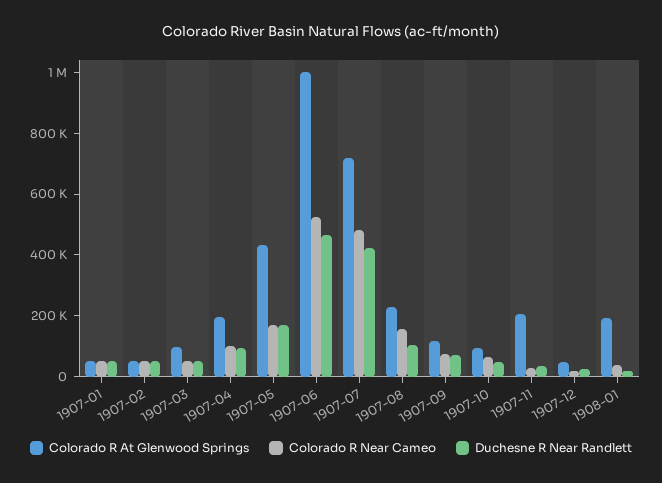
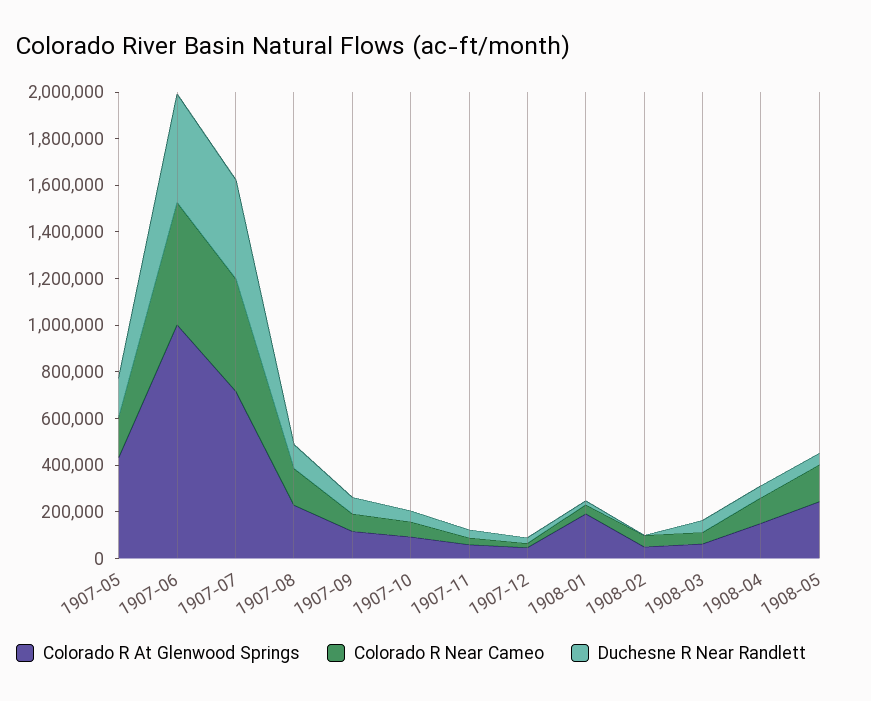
Colorado R At Glenwood Springs, 1907-01: 50000 -> none
Colorado R Near Cameo, 1907-01: 50000 -> none
Duchesne R Near Randlett, 1907-01: 50000 -> none
Colorado R At Glenwood Springs, 1907-02: 50000 -> none
Colorado R Near Cameo, 1907-02: 50000 -> none
Duchesne R Near Randlett, 1907-02: 50000 -> none
Colorado R At Glenwood Springs, 1907-03: 100000 -> none
Colorado R Near Cameo, 1907-03: 50000 -> none
Duchesne R Near Randlett, 1907-03: 50000 -> none
Colorado R At Glenwood Springs, 1907-04: 200000 -> none
Colorado R Near Cameo, 1907-04: 100000 -> none
Duchesne R Near Randlett, 1907-04: 100000 -> none
Colorado R At Glenwood Springs, 1907-11: 200000 -> 50000
Colorado R At Glenwood Springs, 1908-02: none -> 50000
Colorado R Near Cameo, 1908-02: none -> 50000
Duchesne R Near Randlett, 1908-02: none -> 0
Colorado R At Glenwood Springs, 1908-03: none -> 50000
Colorado R Near Cameo, 1908-03: none -> 50000
Duchesne R Near Randlett, 1908-03: none -> 50000
Colorado R At Glenwood Springs, 1908-04: none -> 150000
Colorado R Near Cameo, 1908-04: none -> 100000
Duchesne R Near Randlett, 1908-04: none -> 50000
Colorado R At Glenwood Springs, 1908-05: none -> 250000
Colorado R Near Cameo, 1908-05: none -> 150000
Duchesne R Near Randlett, 1908-05: none -> 50000

